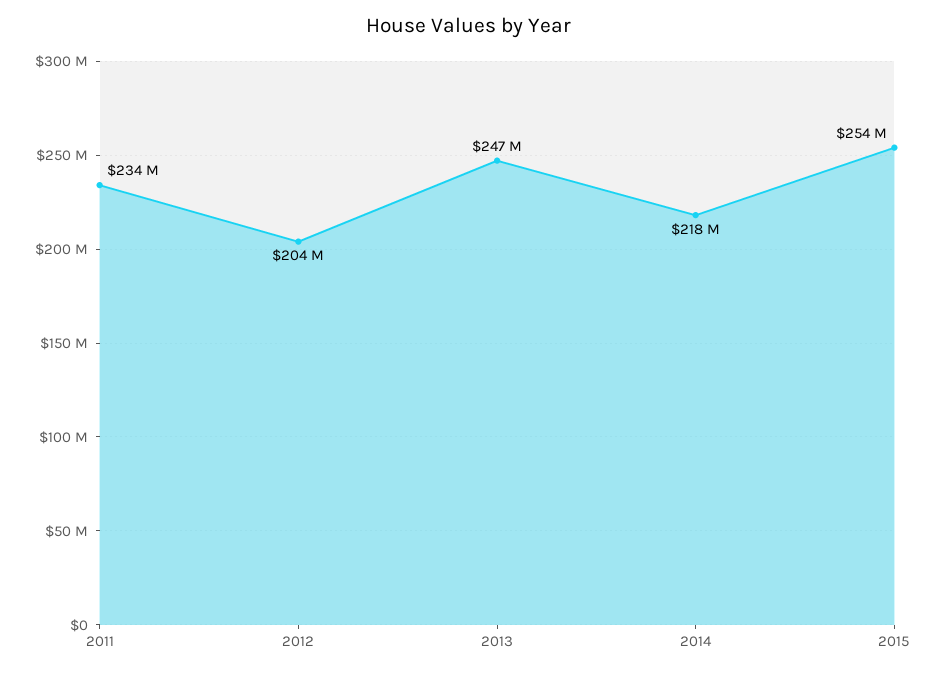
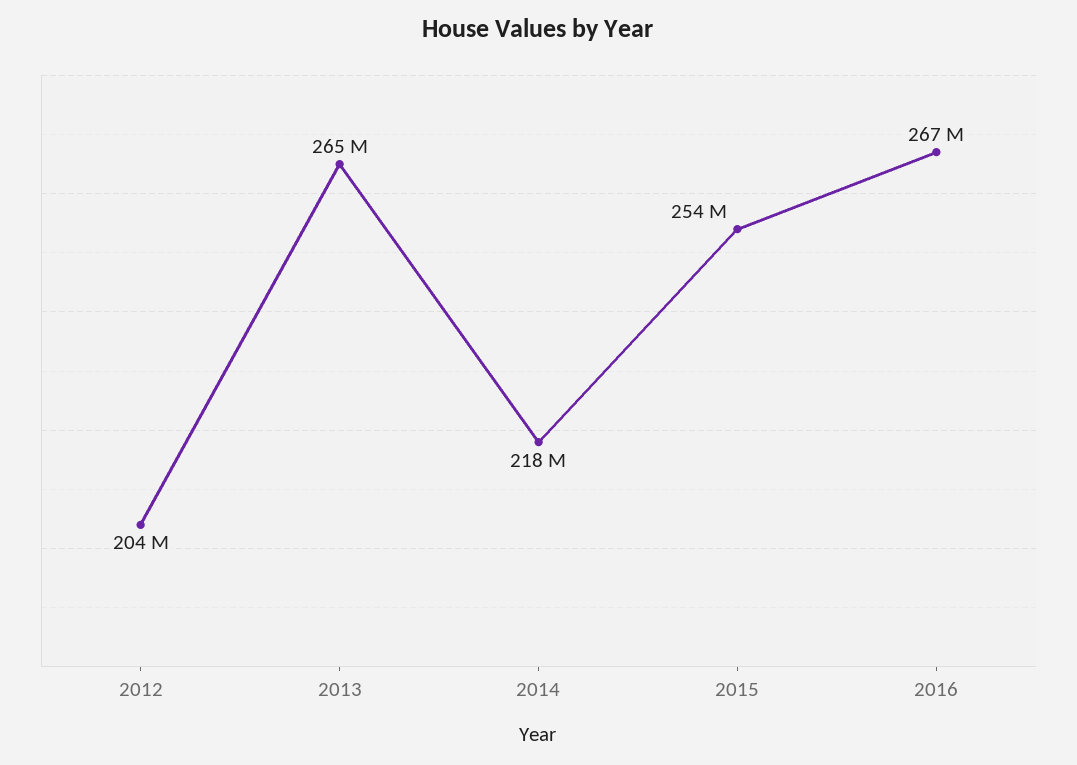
2011: 234000000 -> none
2013: 247000000 -> 265000000
2016: none -> 267000000

